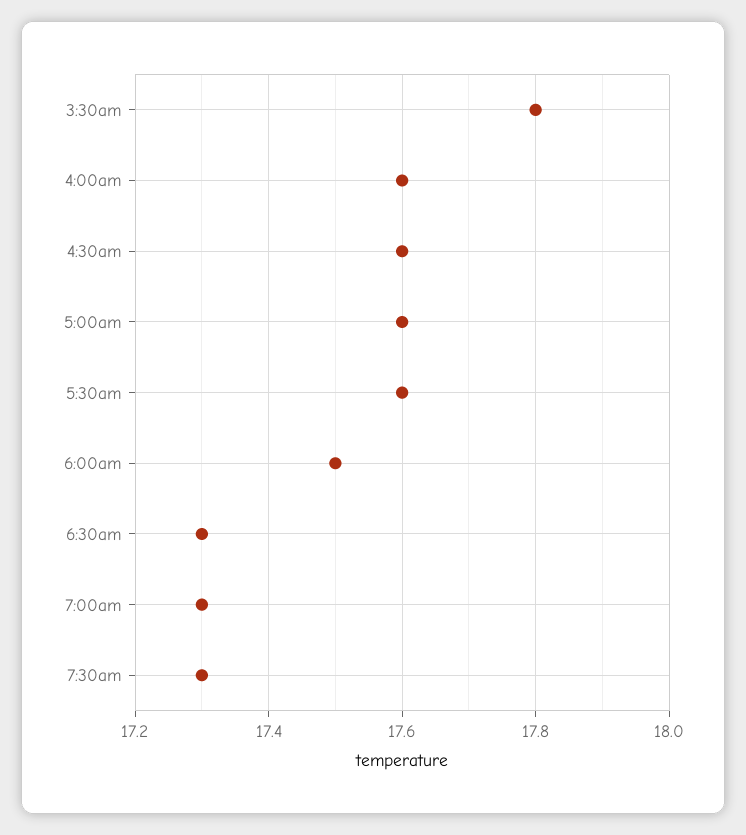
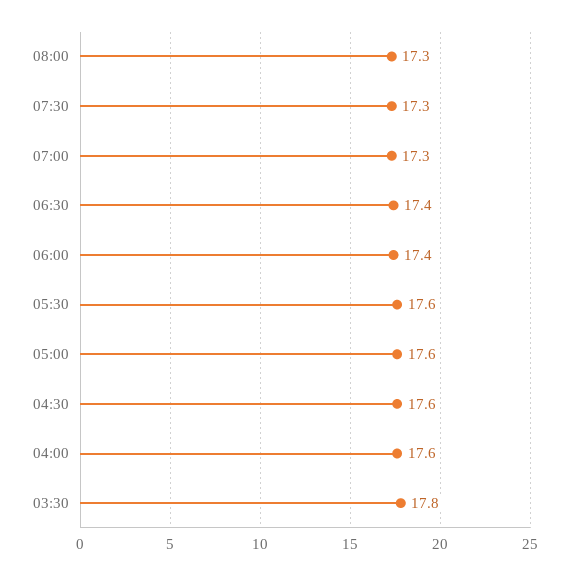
6:00am: 17.5 -> 17.4
6:30am: 17.3 -> 17.4
08:00: none -> 17.3

